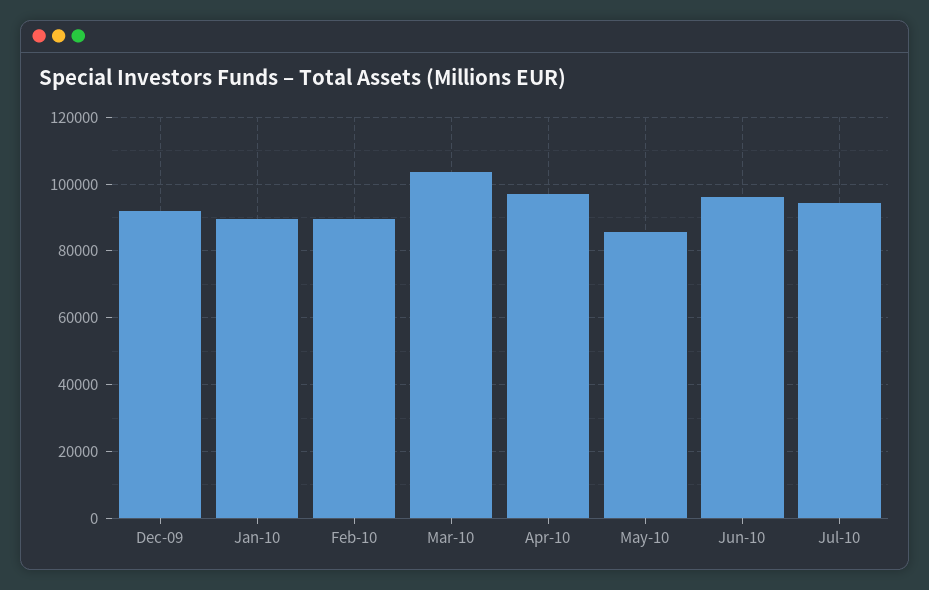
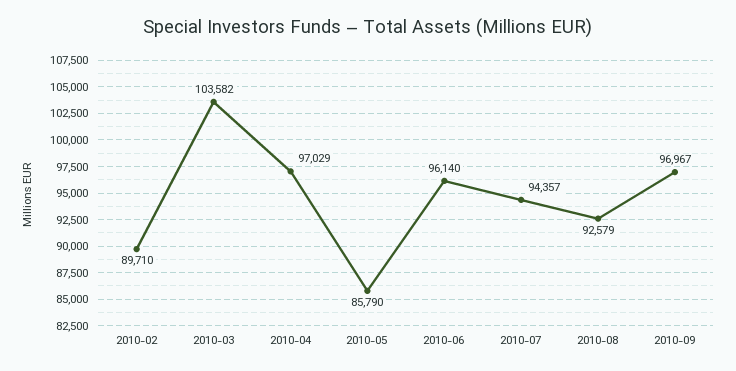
Dec-09: 92000 -> none
Jan-10: 90000 -> none
2010-08: none -> 92579
2010-09: none -> 96967

